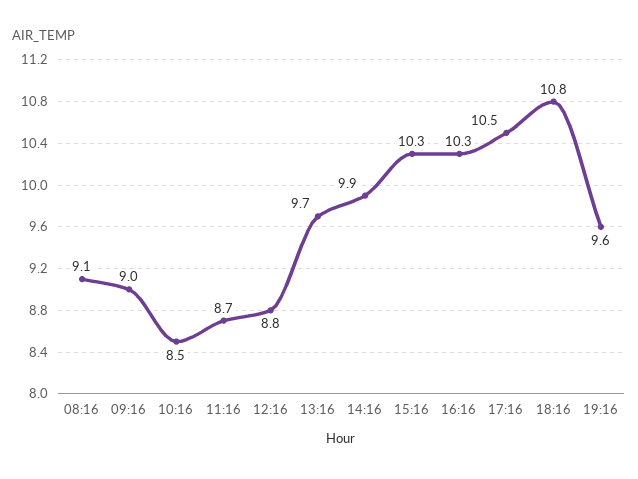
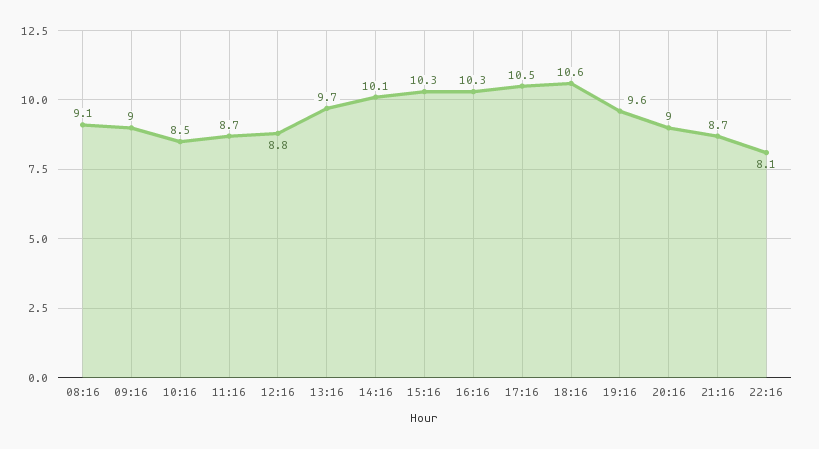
14:16: 9.9 -> 10.1
18:16: 10.8 -> 10.6
20:16: none -> 9
21:16: none -> 8.7
22:16: none -> 8.1

